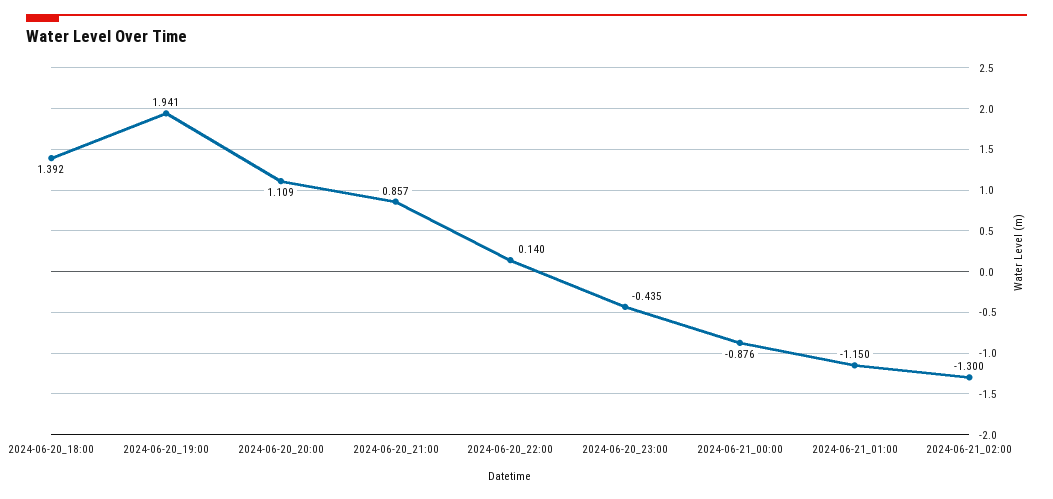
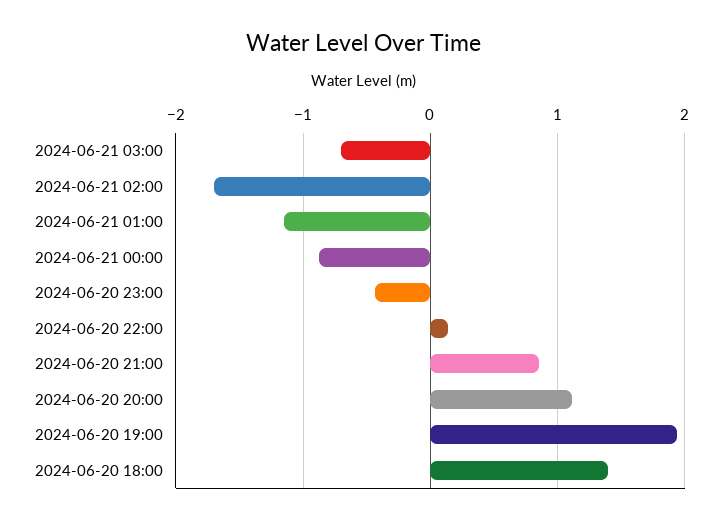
2024-06-21_02:00: -1.3 -> -1.7
2024-06-21 03:00: none -> -0.7

